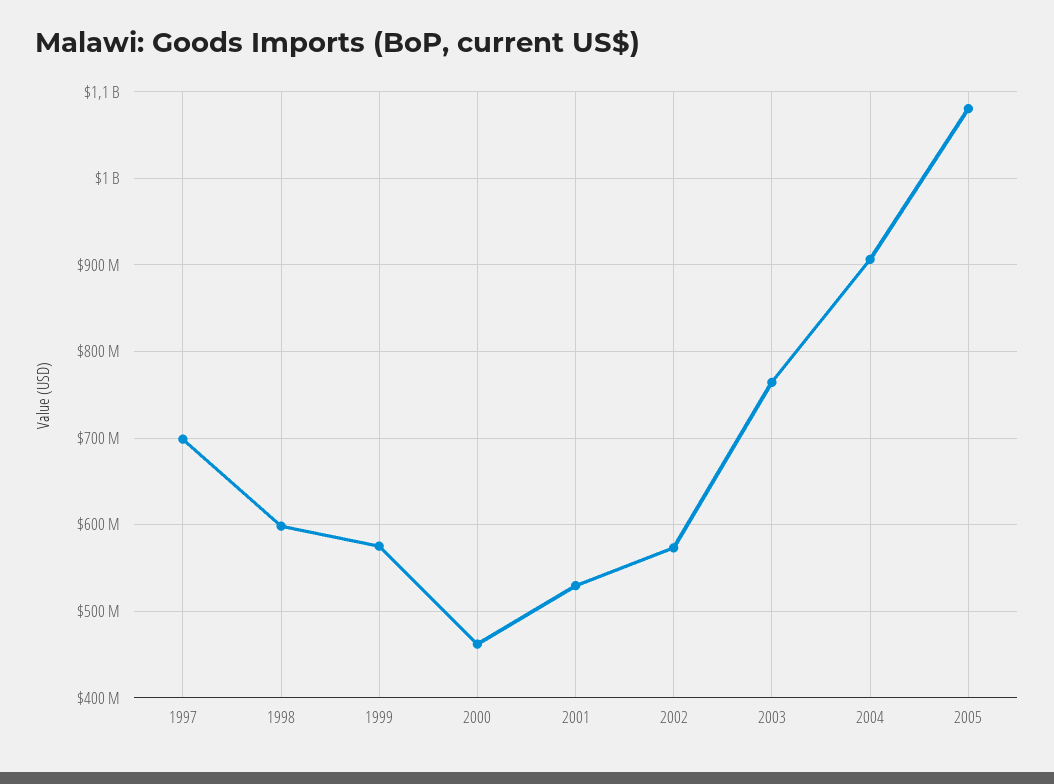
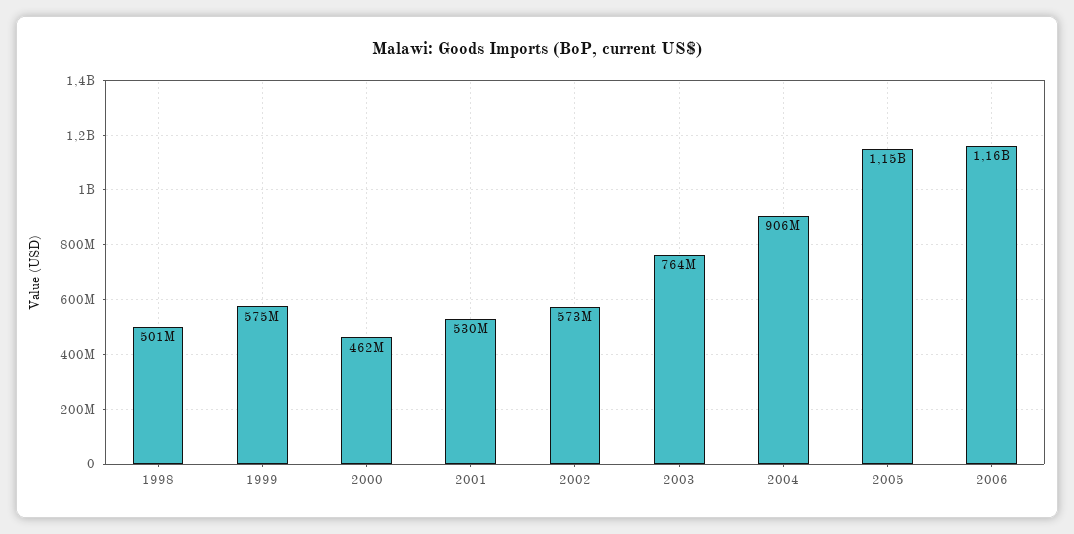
1997: 700000000 -> none
1998: 600000000 -> 501000000
2005: 1080000000 -> 1150000000
2006: none -> 1160000000

